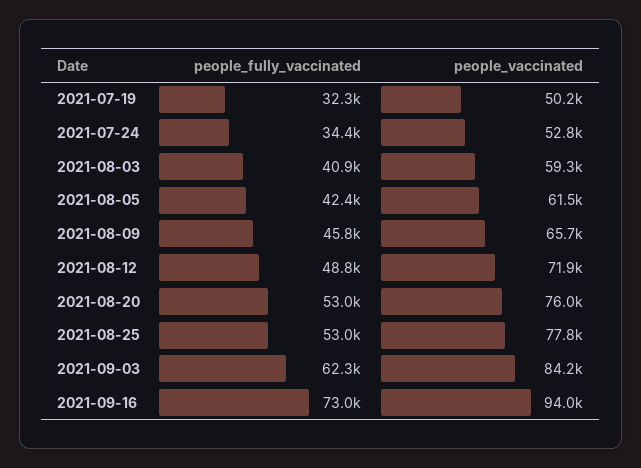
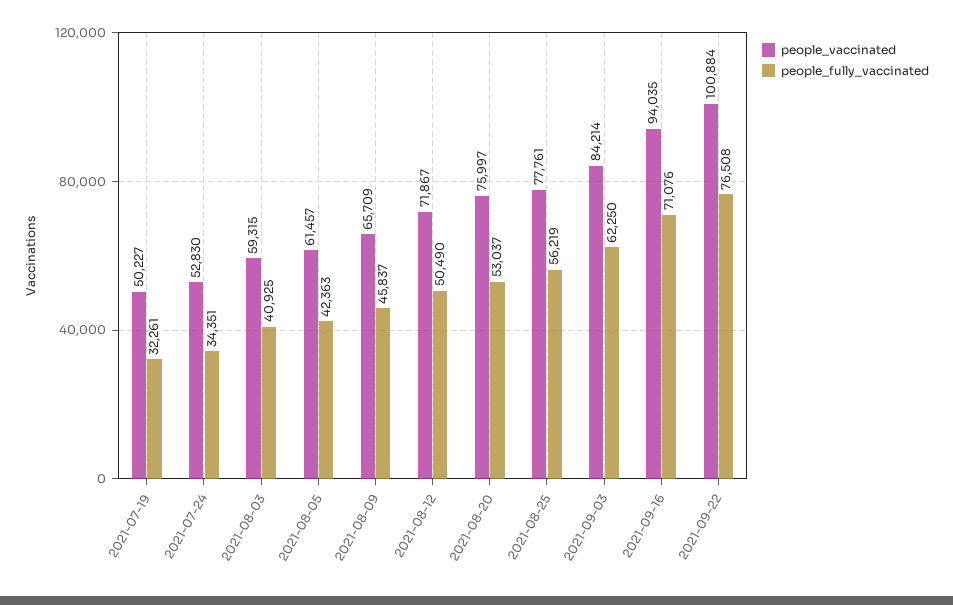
people_fully_vaccinated, 2021-08-12: 48800 -> 50490
people_fully_vaccinated, 2021-08-25: 53000 -> 56219
people_fully_vaccinated, 2021-09-16: 73000 -> 71076
people_vaccinated, 2021-09-22: none -> 100884
people_fully_vaccinated, 2021-09-22: none -> 76508

